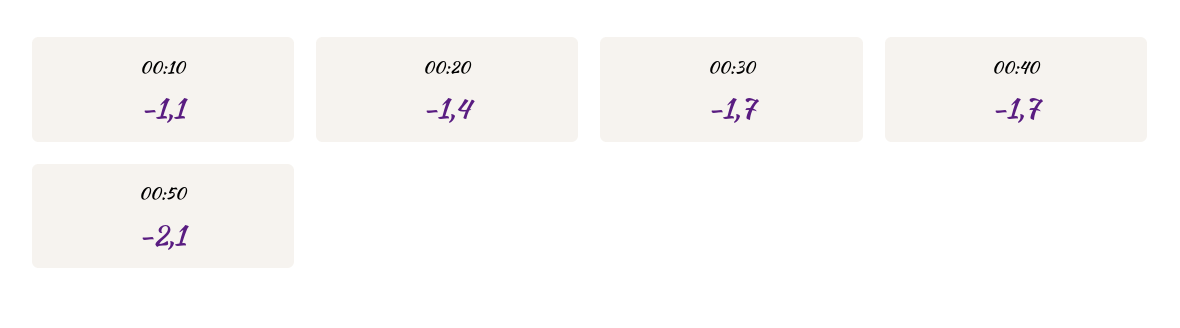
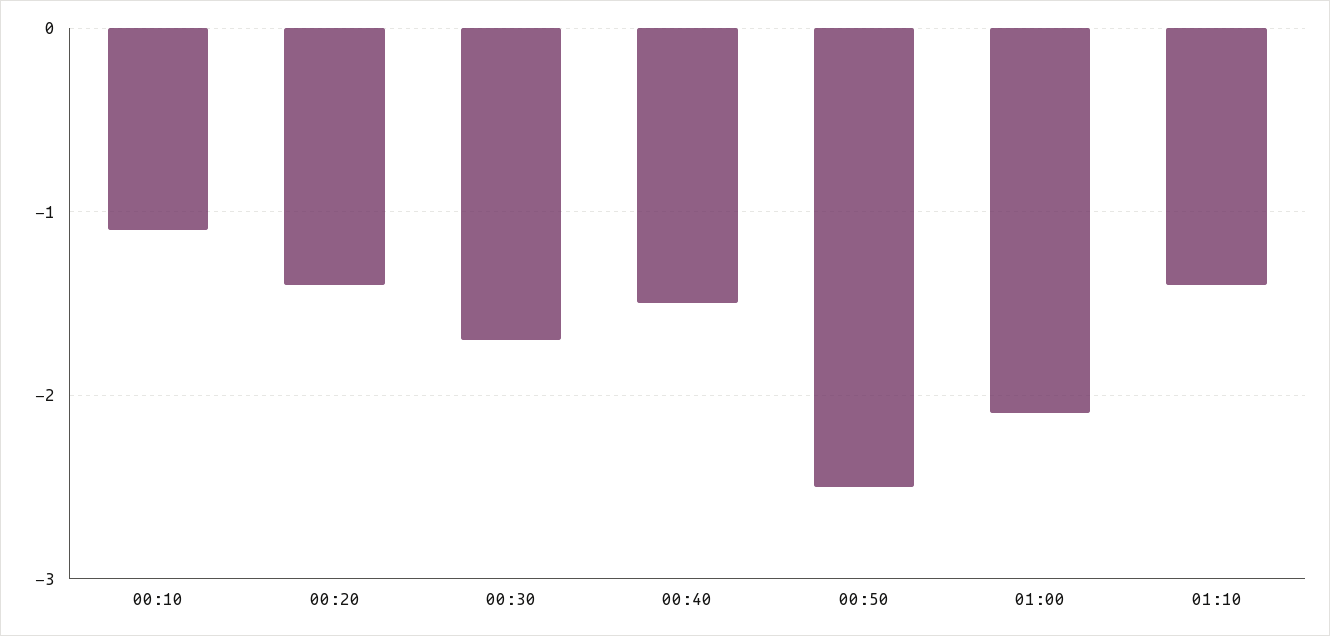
00:40: -1.7 -> -1.5
00:50: -2.1 -> -2.5
01:00: none -> -2.1
01:10: none -> -1.4

